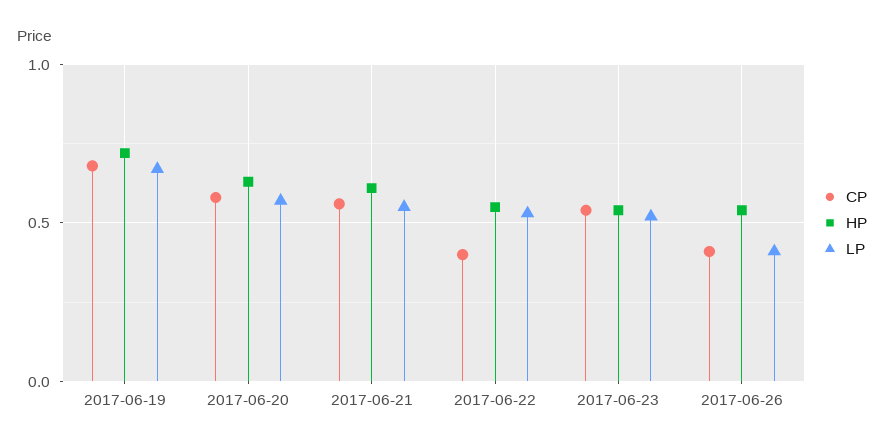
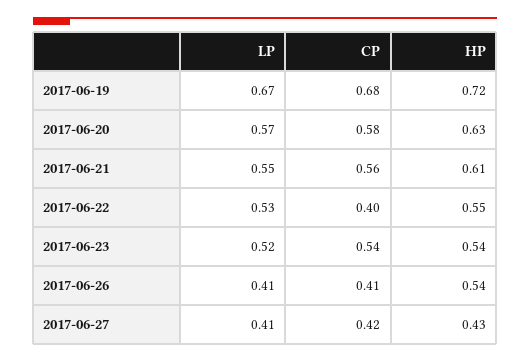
LP, 2017-06-27: none -> 0.41
CP, 2017-06-27: none -> 0.42
HP, 2017-06-27: none -> 0.43

